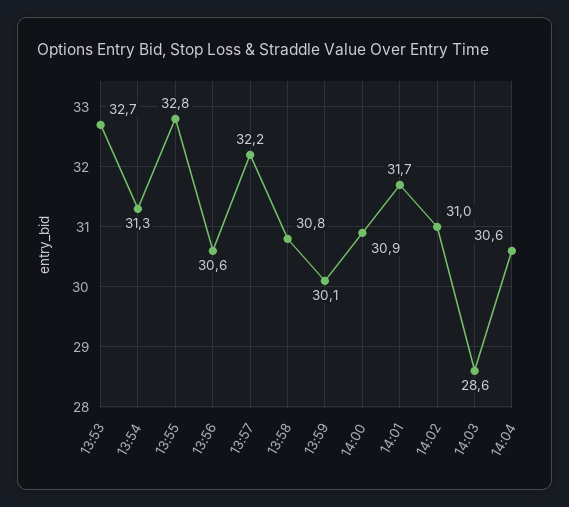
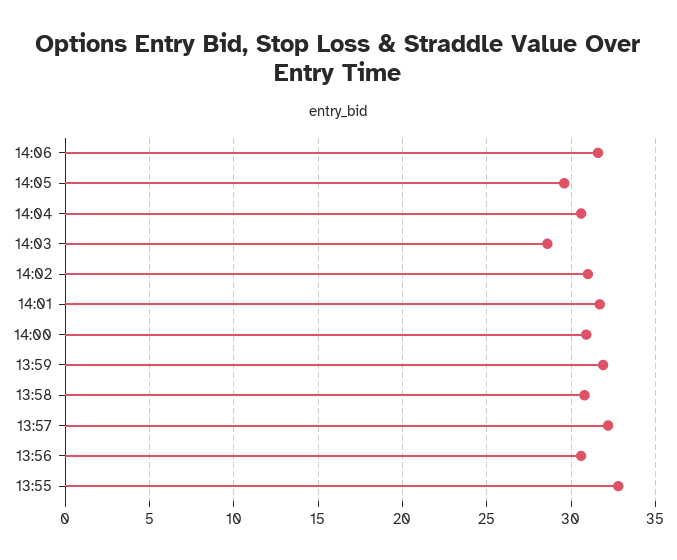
13:53: 32.7 -> none
13:54: 31.3 -> none
13:59: 30.1 -> 32
14:06: none -> 31.5
14:05: none -> 29.5

